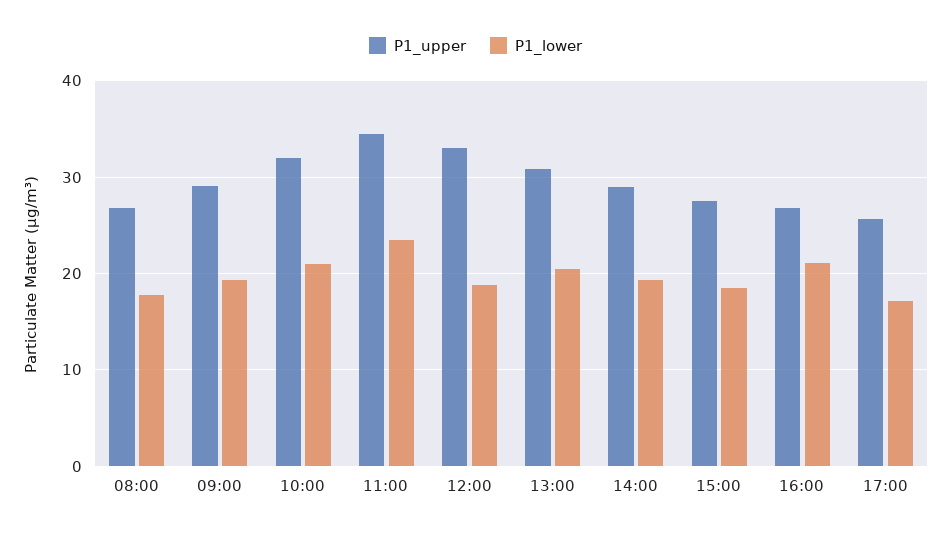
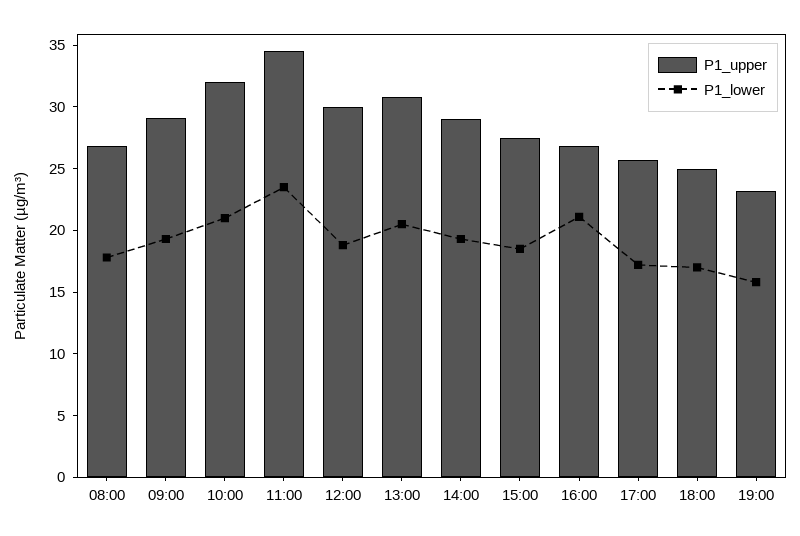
P1_upper, 12:00: 33 -> 30
P1_upper, 18:00: none -> 25
P1_lower, 18:00: none -> 17
P1_upper, 19:00: none -> 23
P1_lower, 19:00: none -> 16

